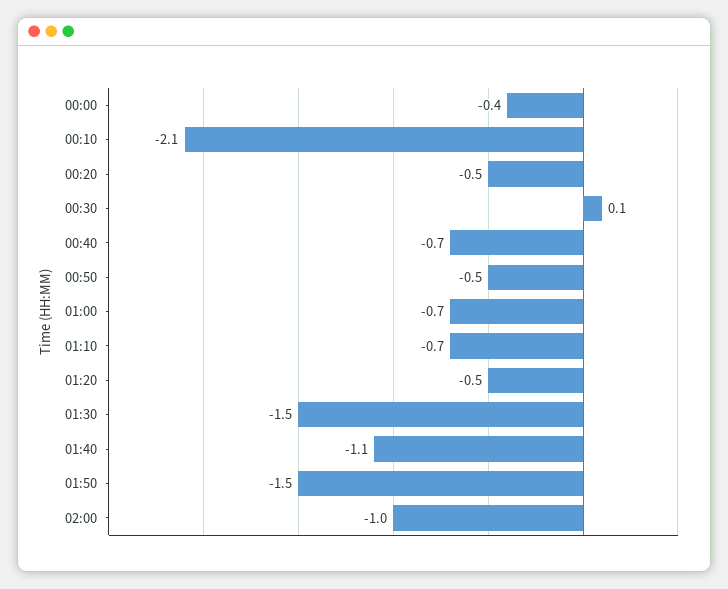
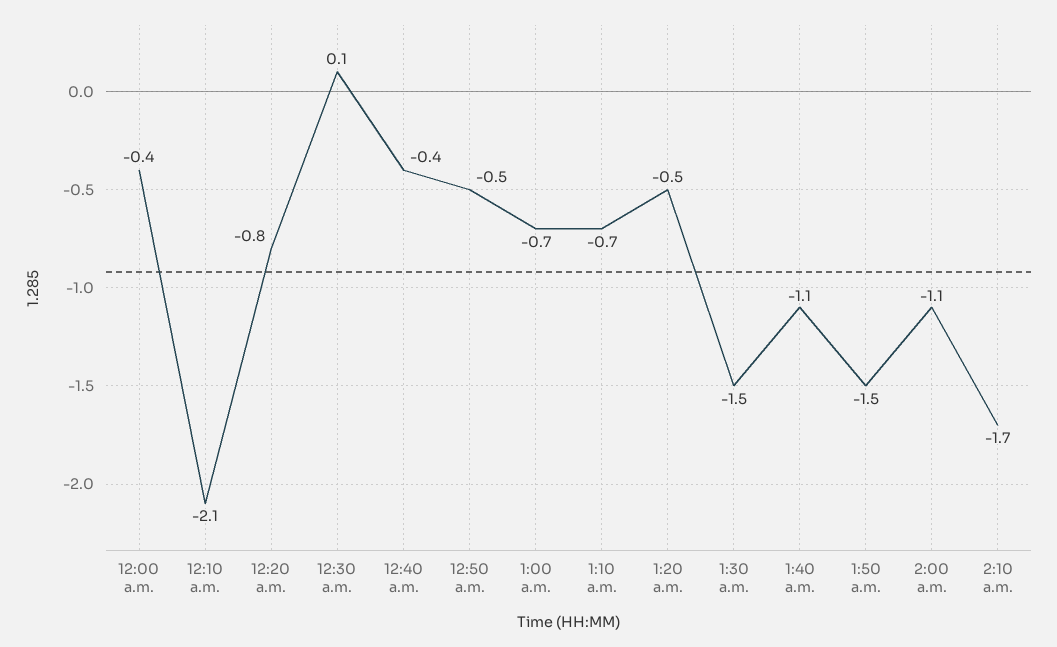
00:20: -0.5 -> -0.8
00:40: -0.7 -> -0.4
02:00: -1 -> -1.1
2:10 a.m.: none -> -1.7

